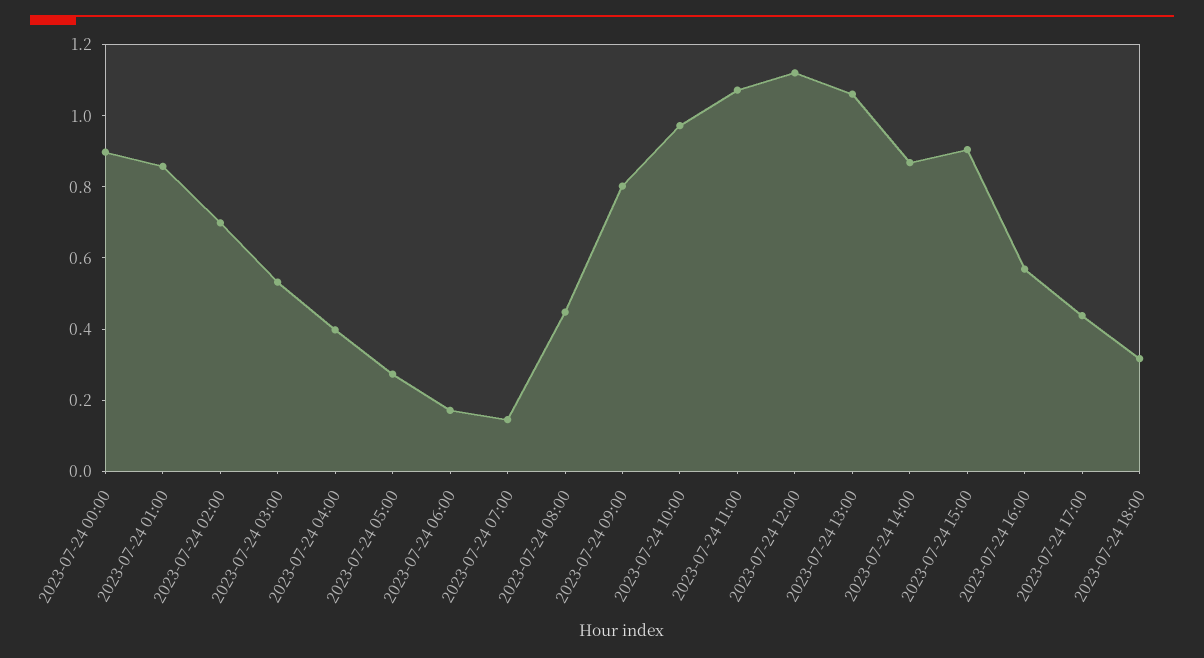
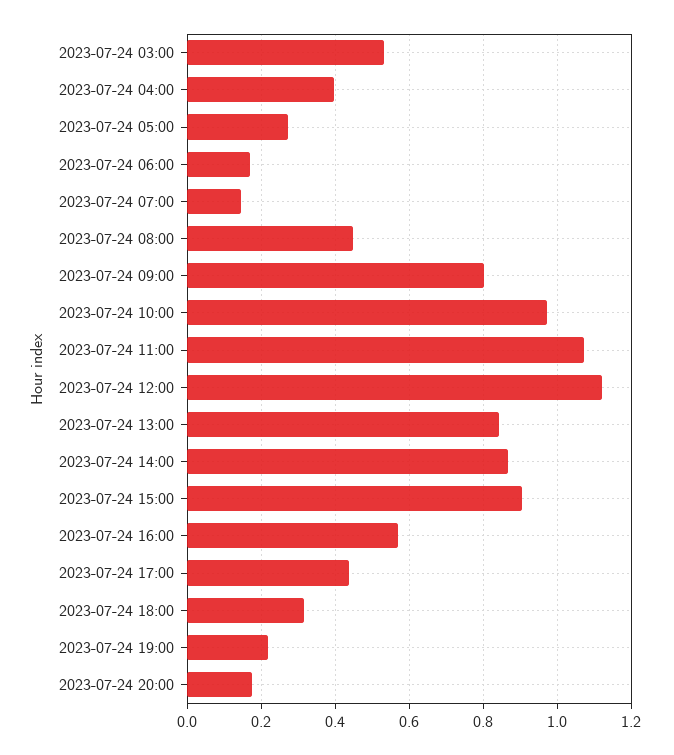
2023-07-24 00:00: 0.9 -> none
2023-07-24 01:00: 0.85 -> none
2023-07-24 02:00: 0.7 -> none
2023-07-24 13:00: 1.05 -> 0.84
2023-07-24 19:00: none -> 0.22
2023-07-24 20:00: none -> 0.18

